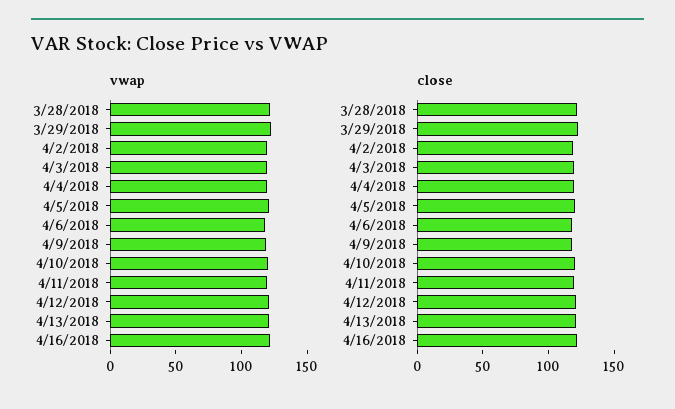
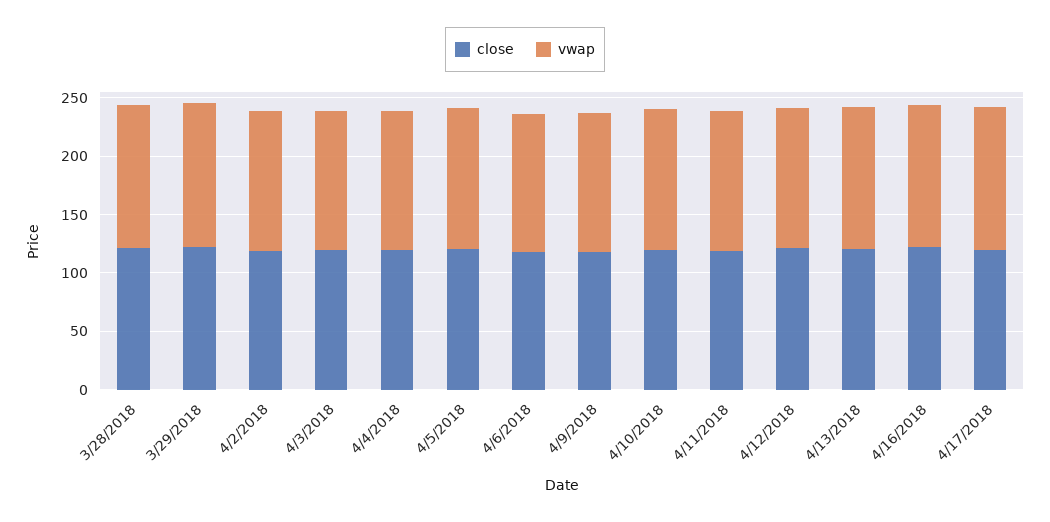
close, 4/17/2018: none -> 120
vwap, 4/17/2018: none -> 120

